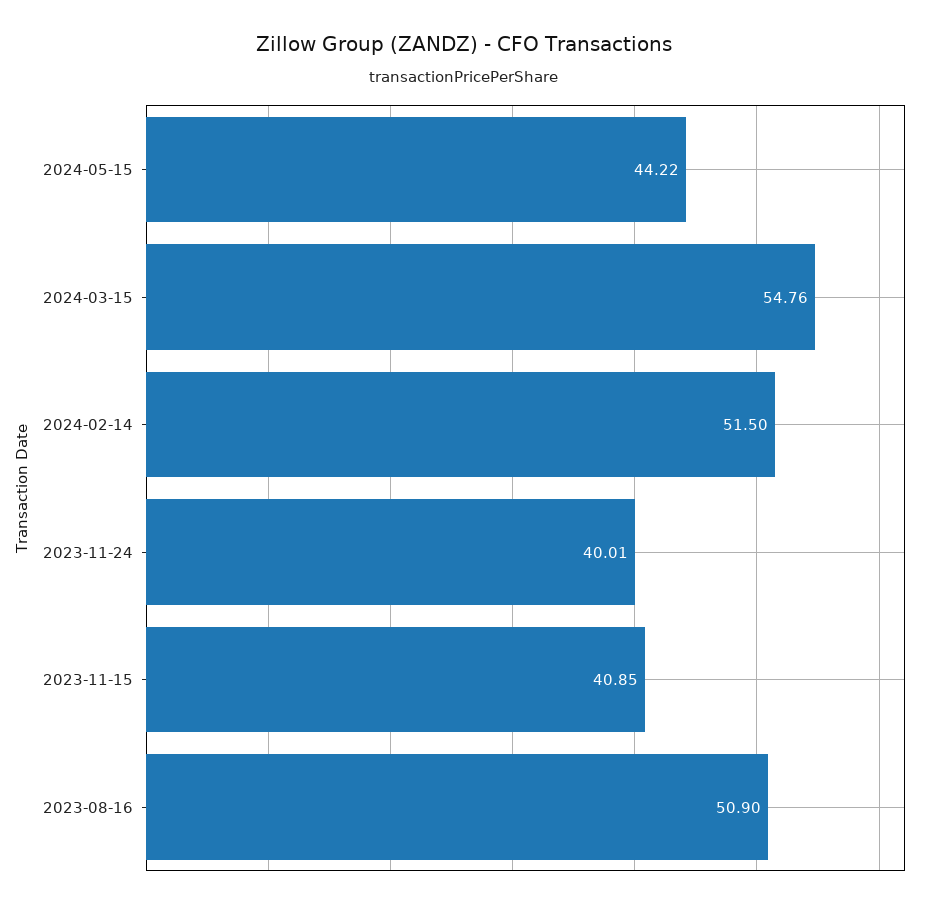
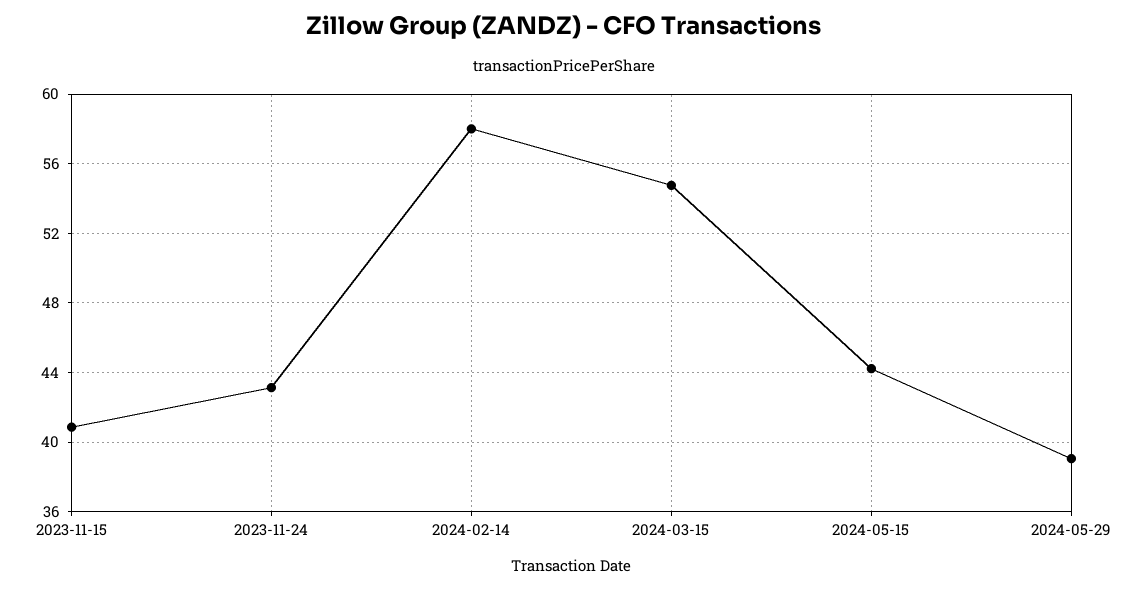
2024-02-14: 51.5 -> 58
2023-11-24: 40.01 -> 43
2023-08-16: 50.9 -> none
2024-05-29: none -> 39

